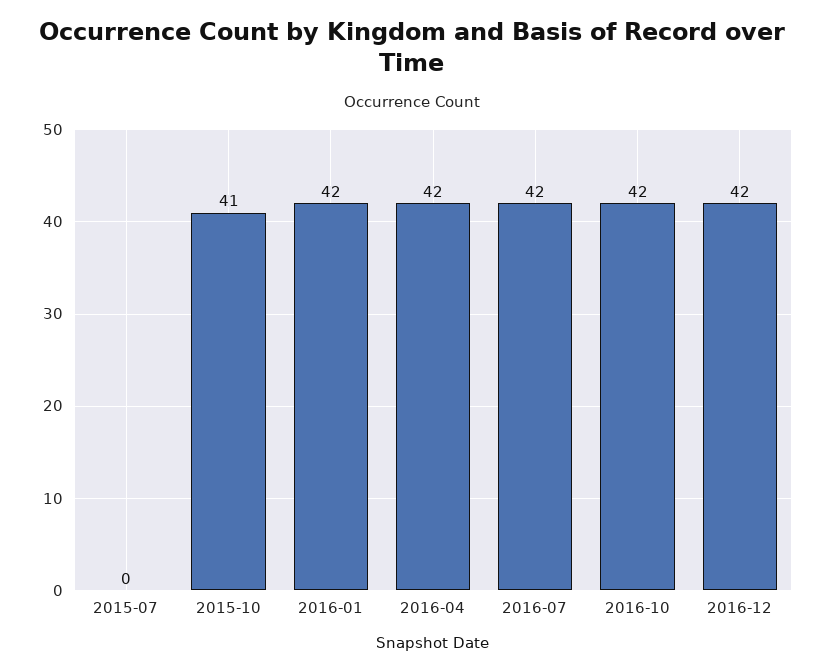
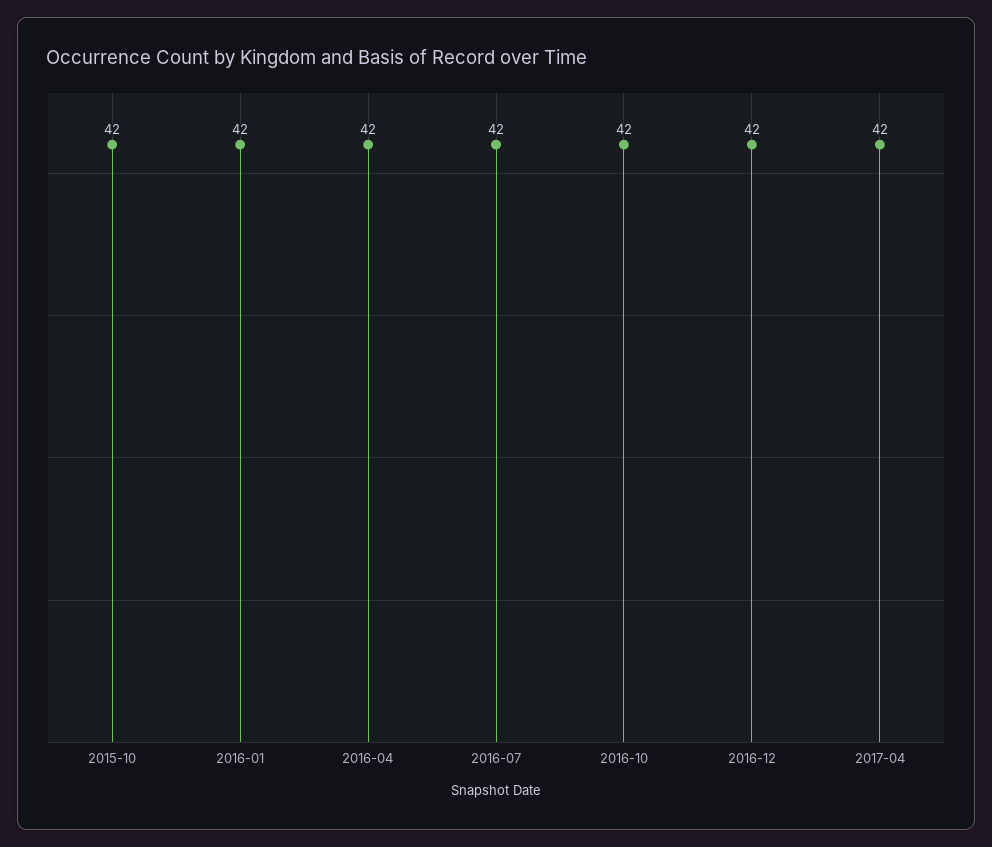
2015-07: 0 -> none
2015-10: 41 -> 42
2017-04: none -> 42

